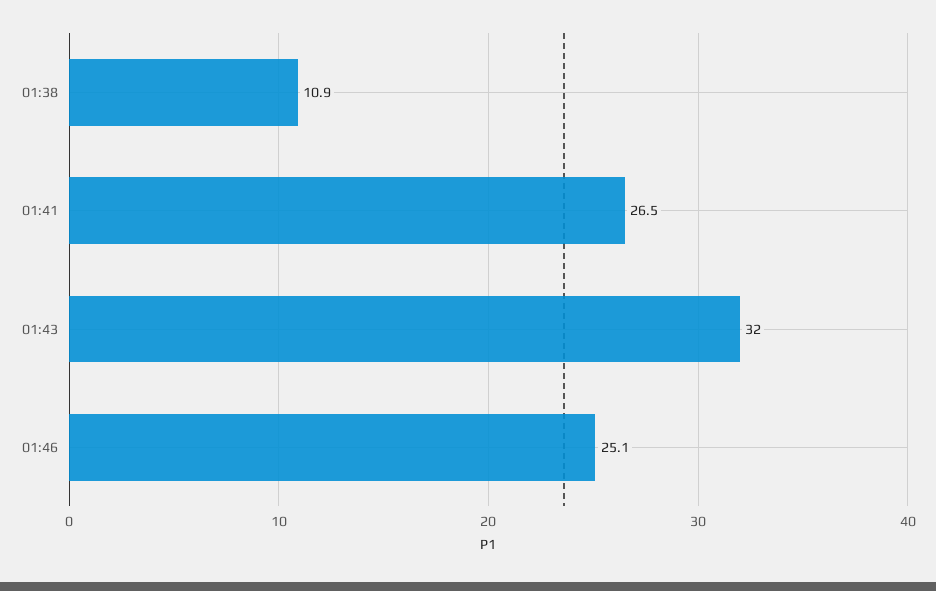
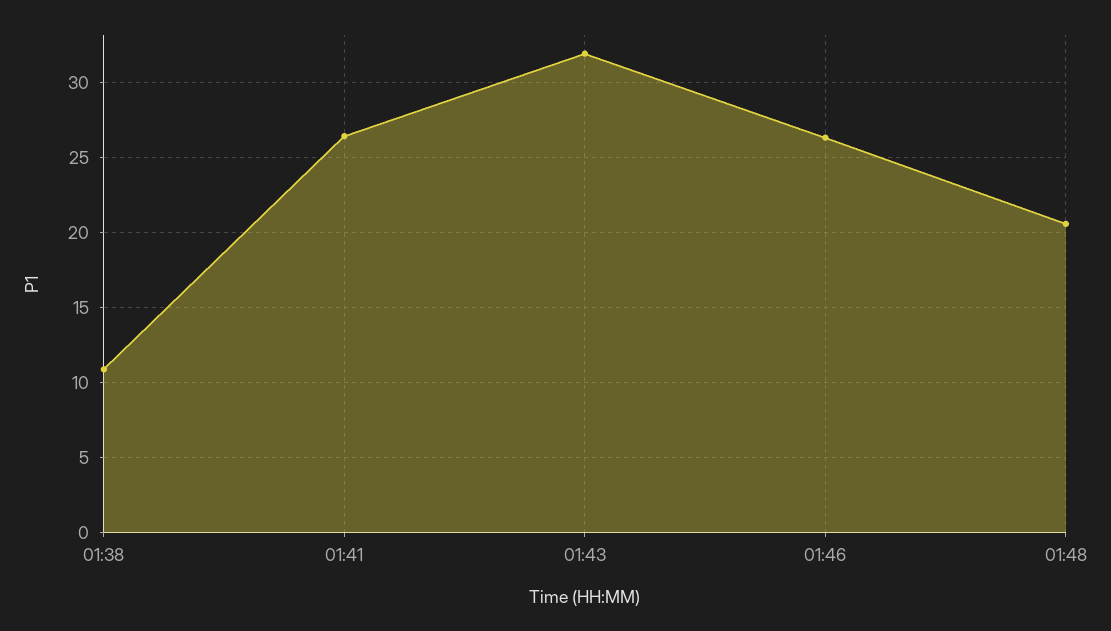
01:46: 25.1 -> 26.5
01:48: none -> 20.5

